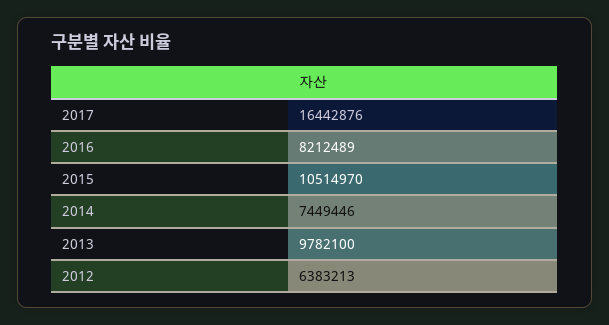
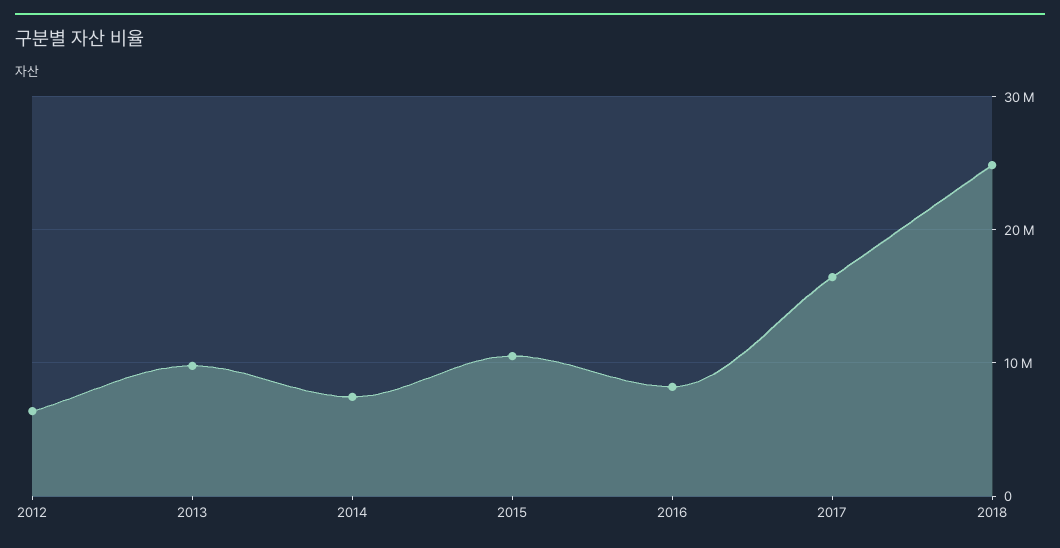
2018: none -> 25000000

